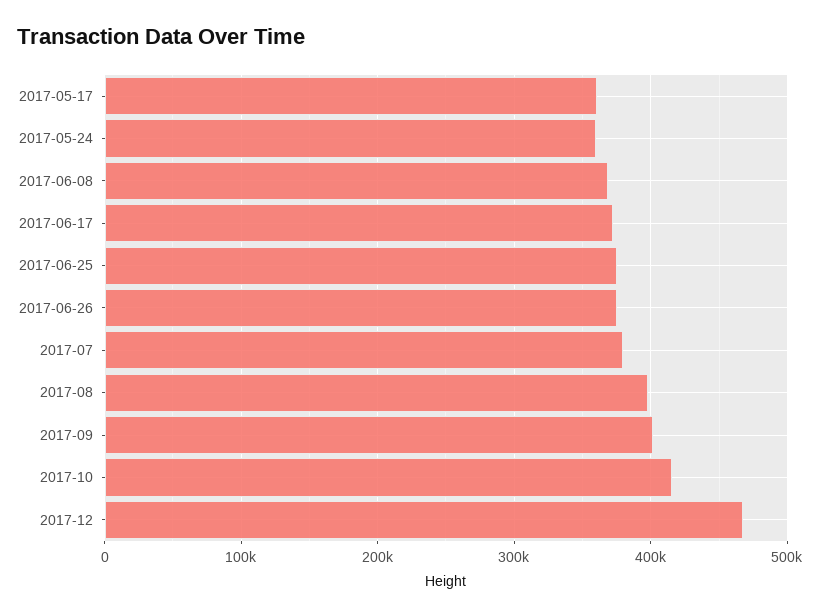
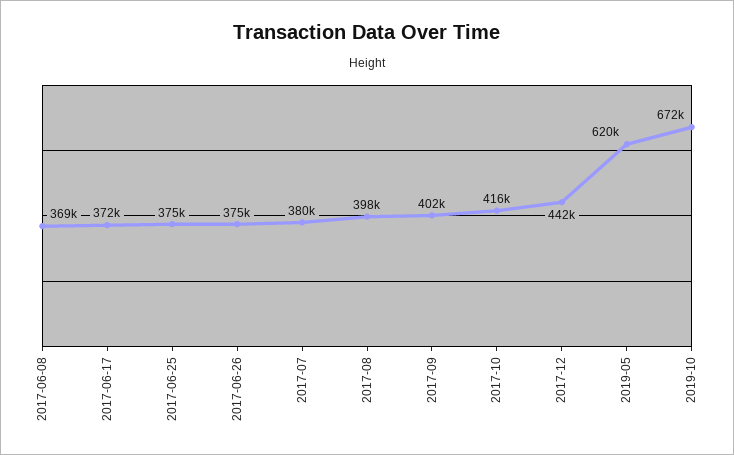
2017-05-17: 360000 -> none
2017-05-24: 360000 -> none
2017-12: 470000 -> 442000
2019-05: none -> 620000
2019-10: none -> 672000

